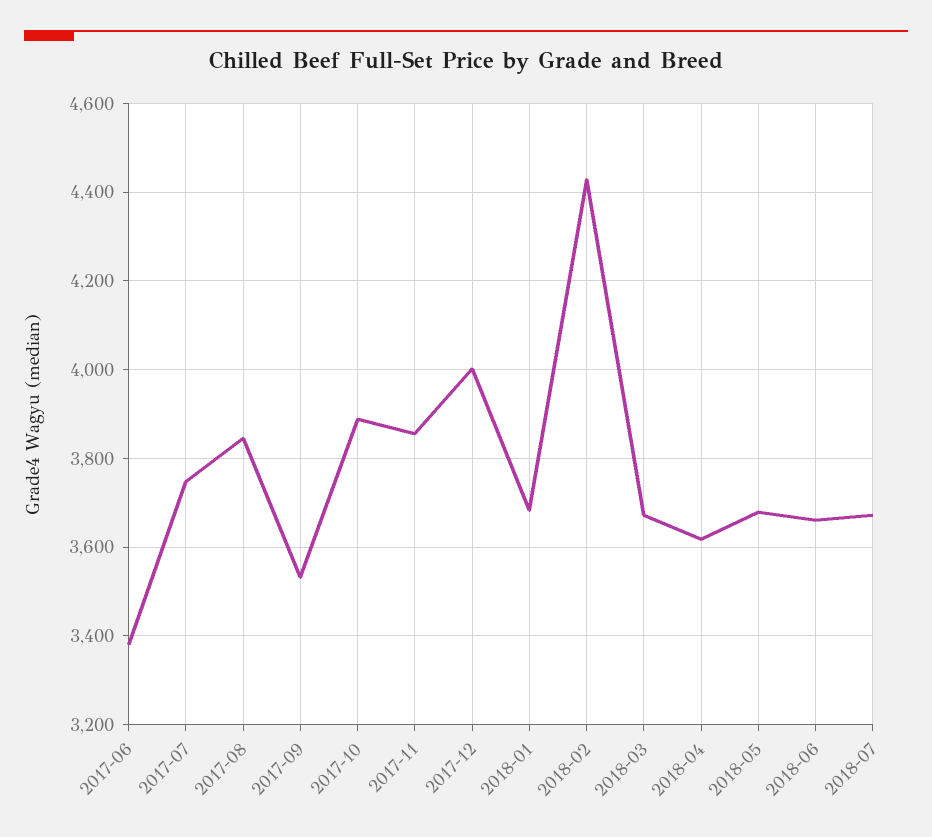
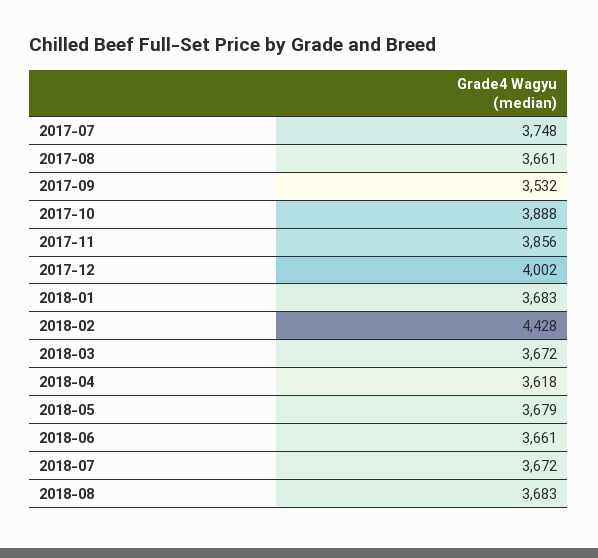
2017-06: 3380 -> none
2017-08: 3840 -> 3661
2018-08: none -> 3683

